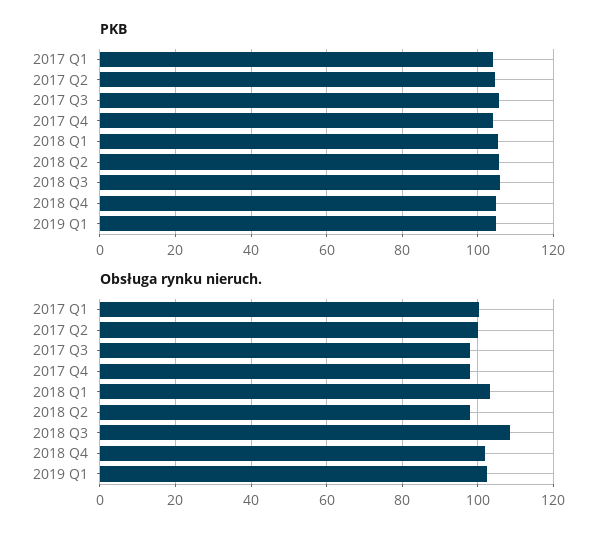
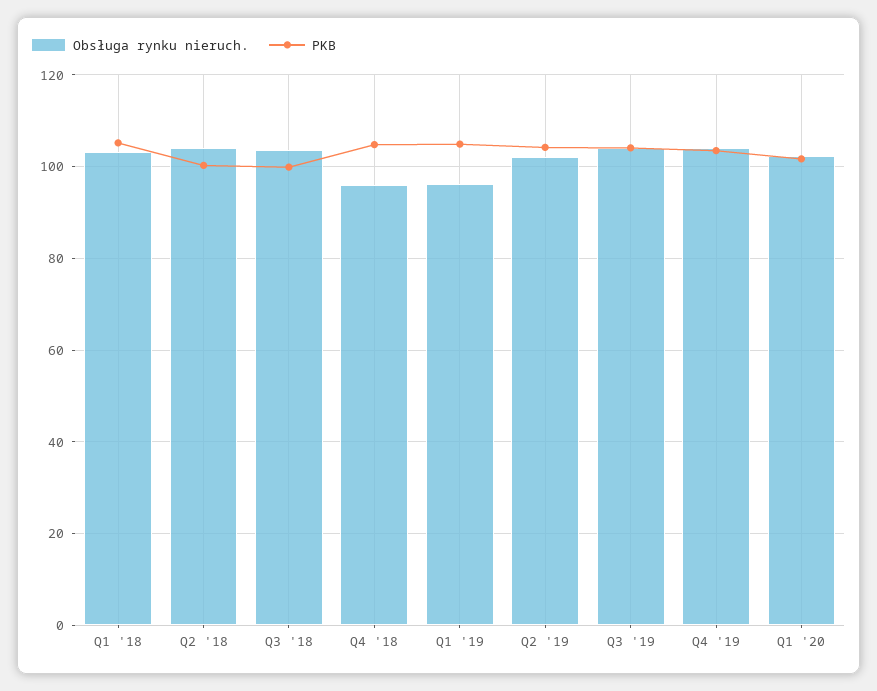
PKB, 2017 Q1: 104 -> none
PKB, 2017 Q2: 104 -> none
PKB, 2017 Q3: 106 -> none
PKB, 2017 Q4: 104 -> none
PKB, 2018 Q2: 106 -> 100
PKB, 2018 Q3: 106 -> 100
Obsługa rynku nieruch., 2017 Q1: 100 -> none
Obsługa rynku nieruch., 2017 Q2: 100 -> none
Obsługa rynku nieruch., 2017 Q3: 98 -> none
Obsługa rynku nieruch., 2017 Q4: 98 -> none
Obsługa rynku nieruch., 2018 Q2: 98 -> 104
Obsługa rynku nieruch., 2018 Q3: 108 -> 104
Obsługa rynku nieruch., 2018 Q4: 102 -> 96
Obsługa rynku nieruch., 2019 Q1: 102 -> 96
Obsługa rynku nieruch., Q2 '19: none -> 102
PKB, Q2 '19: none -> 104
Obsługa rynku nieruch., Q3 '19: none -> 104
PKB, Q3 '19: none -> 104
Obsługa rynku nieruch., Q4 '19: none -> 104
PKB, Q4 '19: none -> 104
Obsługa rynku nieruch., Q1 '20: none -> 102
PKB, Q1 '20: none -> 102

